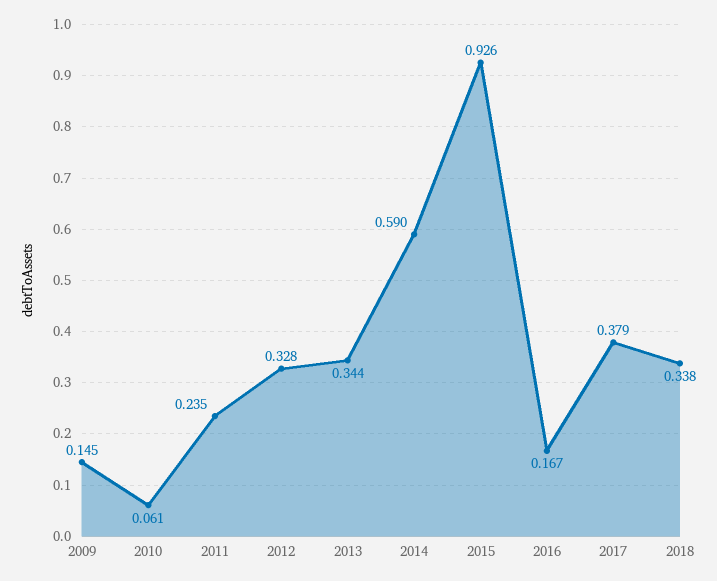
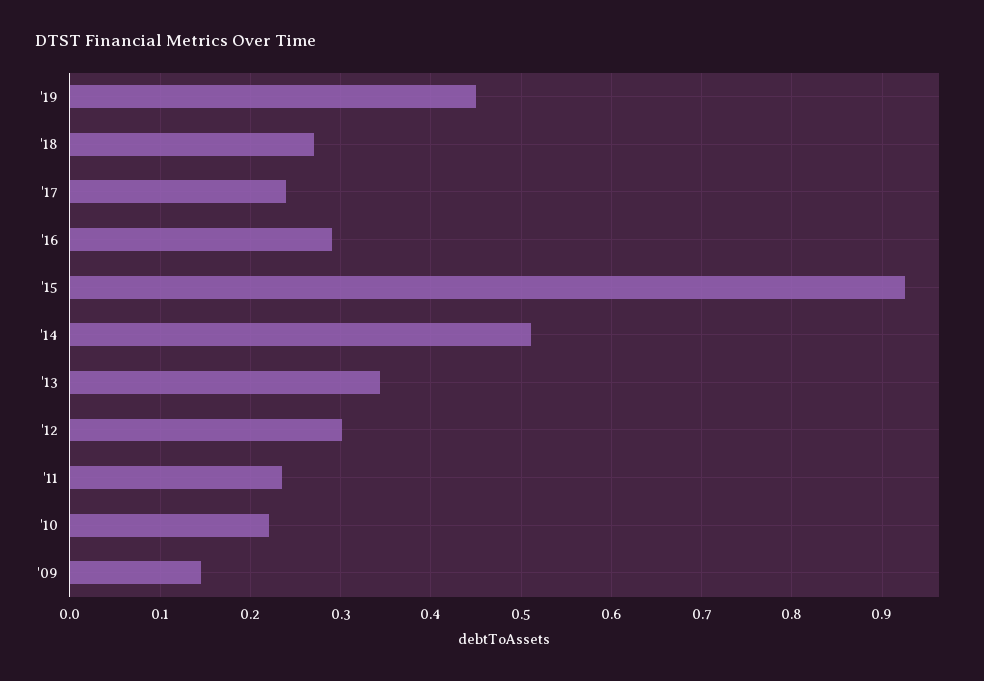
2010: 0.061 -> 0.22
2012: 0.328 -> 0.3
2014: 0.59 -> 0.51
2016: 0.167 -> 0.29
2017: 0.379 -> 0.24
2018: 0.338 -> 0.27
'19: none -> 0.45

